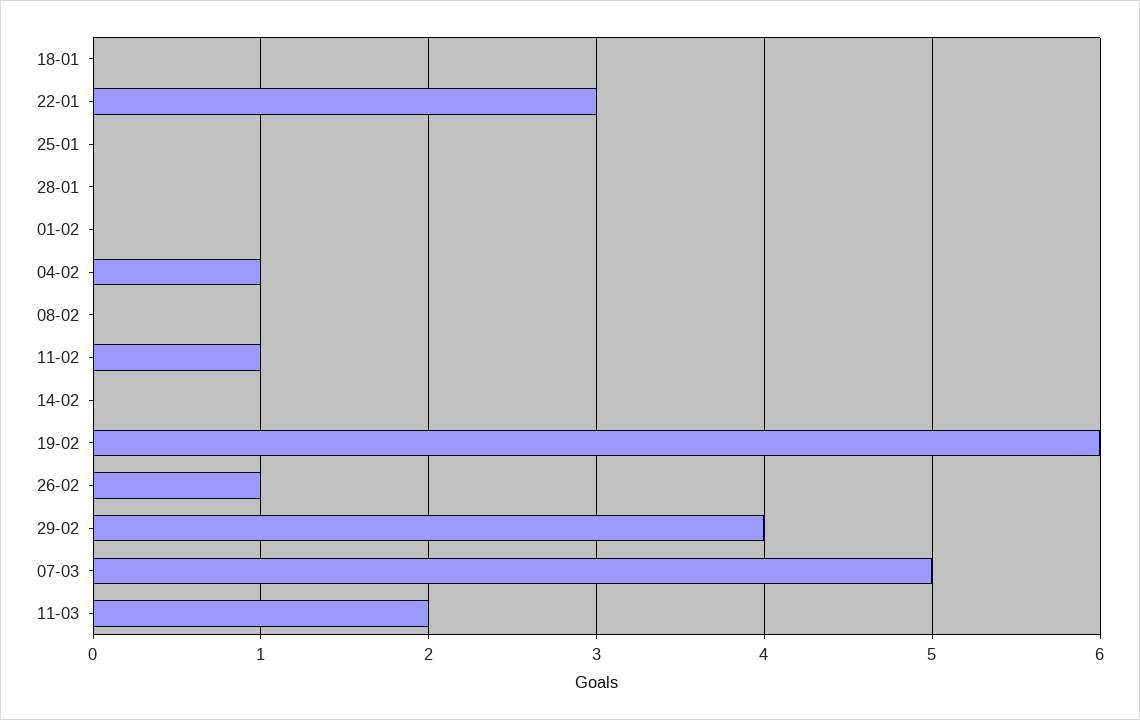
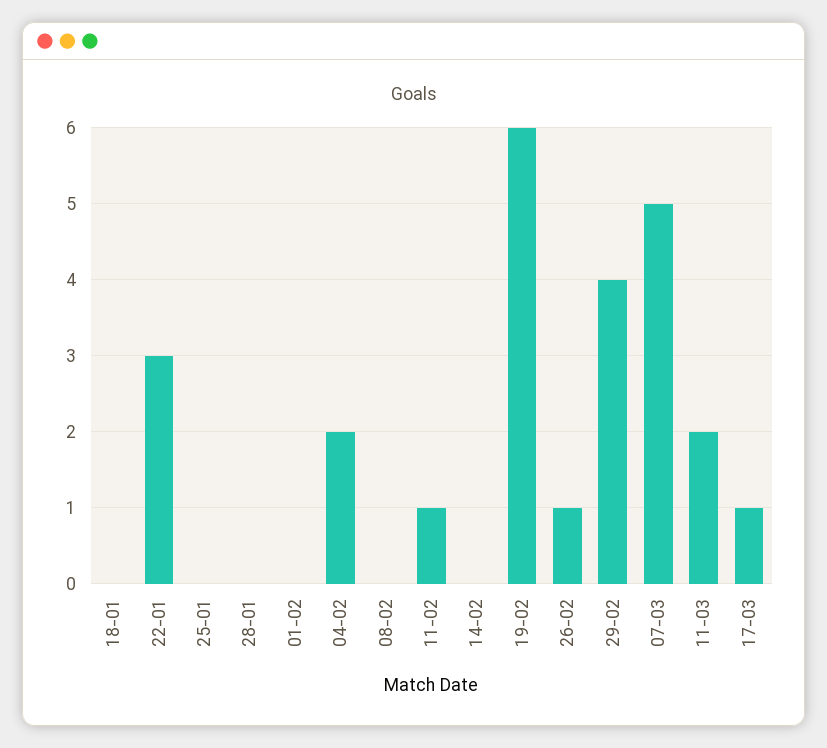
04-02: 1 -> 2
17-03: none -> 1

